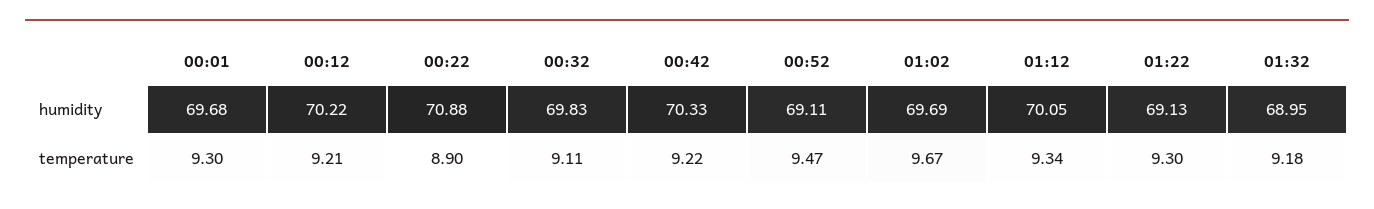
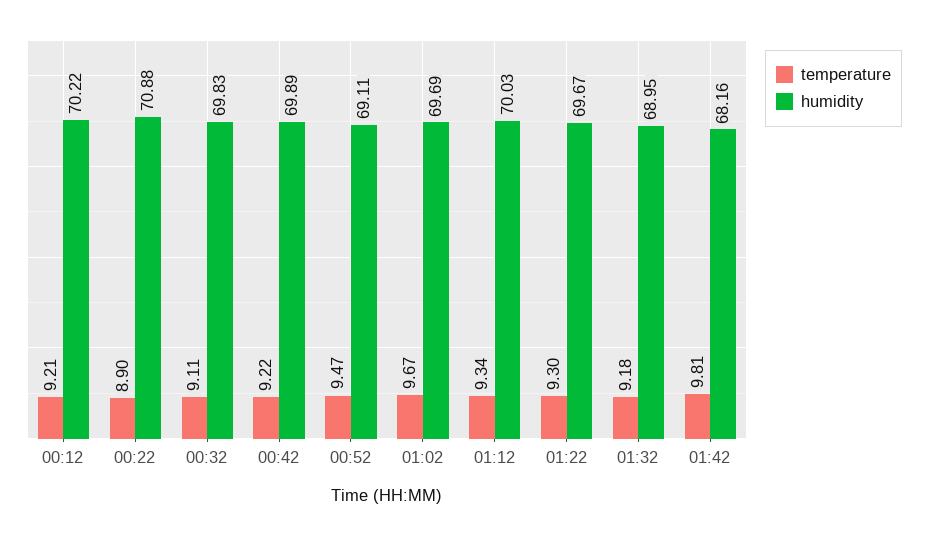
humidity, 00:01: 69.68 -> none
humidity, 00:42: 70.33 -> 69.89
humidity, 01:12: 70.05 -> 70.03
humidity, 01:22: 69.13 -> 69.67
temperature, 00:01: 9.3 -> none
temperature, 01:42: none -> 9.81
humidity, 01:42: none -> 68.16

